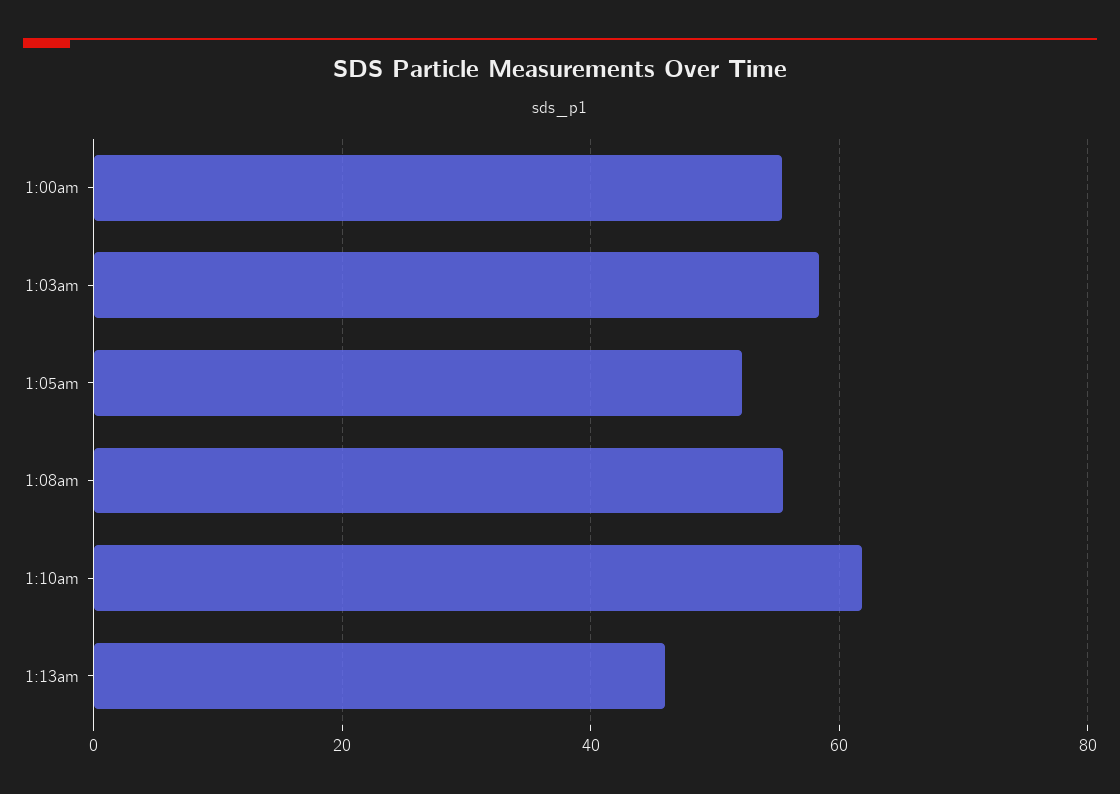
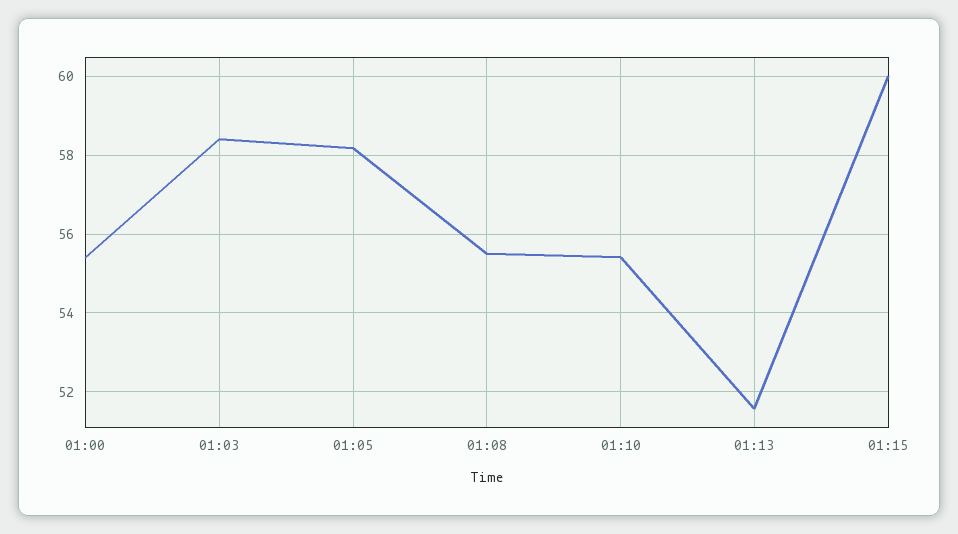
1:05am: 52 -> 58.2
1:10am: 62 -> 55.4
1:13am: 46 -> 51.6
01:15: none -> 60

